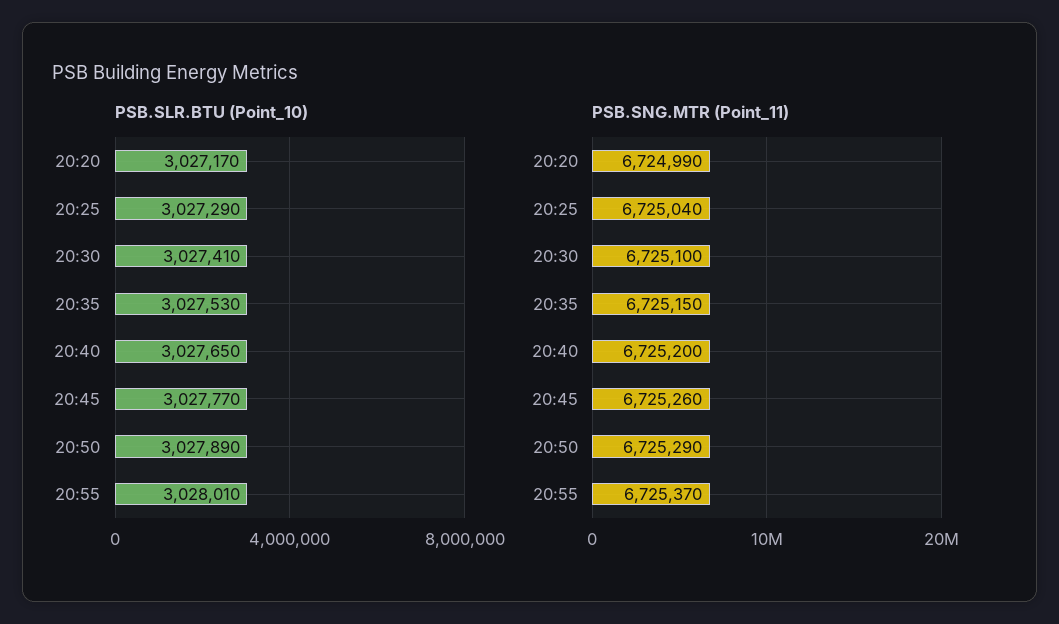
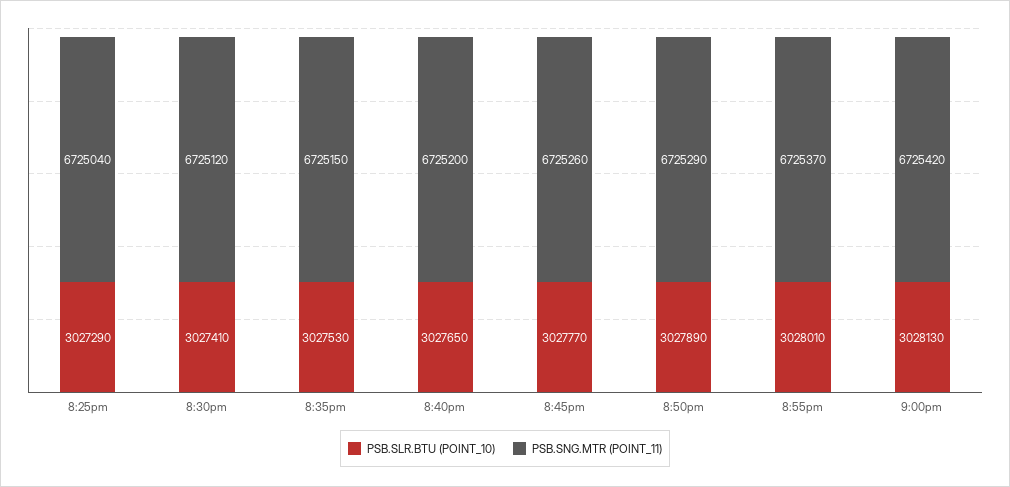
PSB.SLR.BTU (Point_10), 20:20: 3027170 -> none
PSB.SNG.MTR (Point_11), 20:20: 6724990 -> none
PSB.SNG.MTR (Point_11), 20:30: 6725100 -> 6725120
PSB.SLR.BTU (Point_10), 9:00pm: none -> 3028130
PSB.SNG.MTR (Point_11), 9:00pm: none -> 6725420

